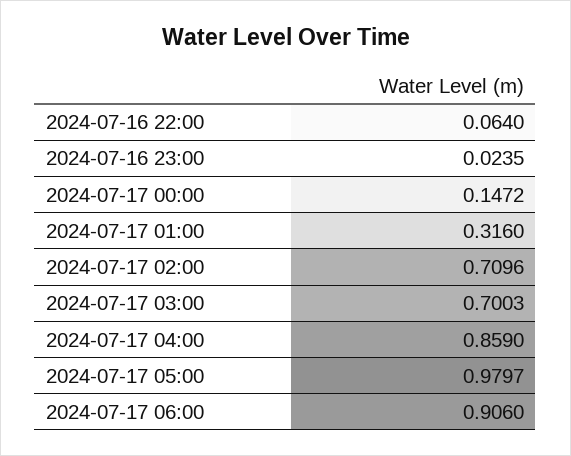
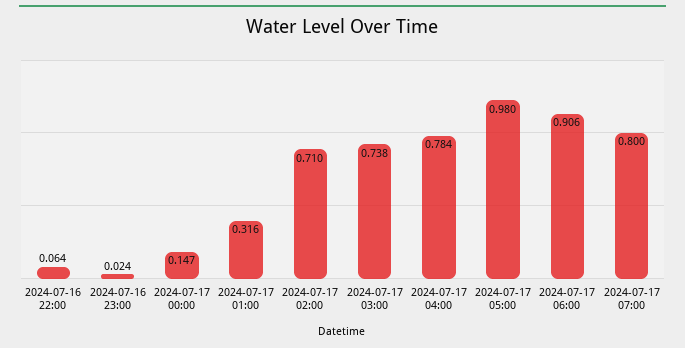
2024-07-17 03:00: 0.7003 -> 0.738
2024-07-17 04:00: 0.859 -> 0.784
2024-07-17 07:00: none -> 0.8

